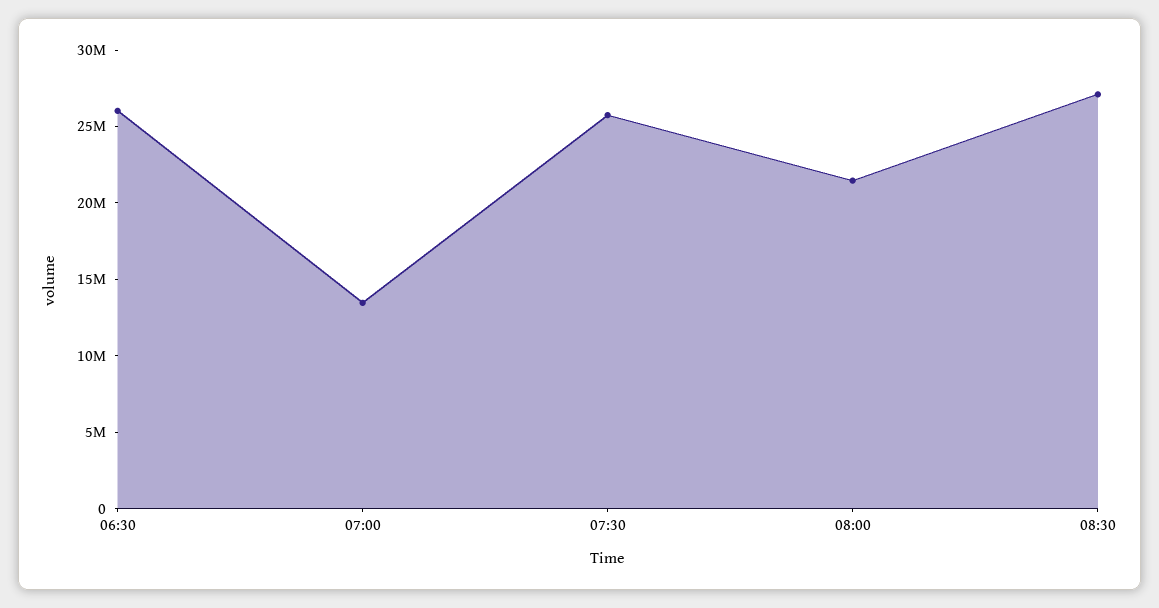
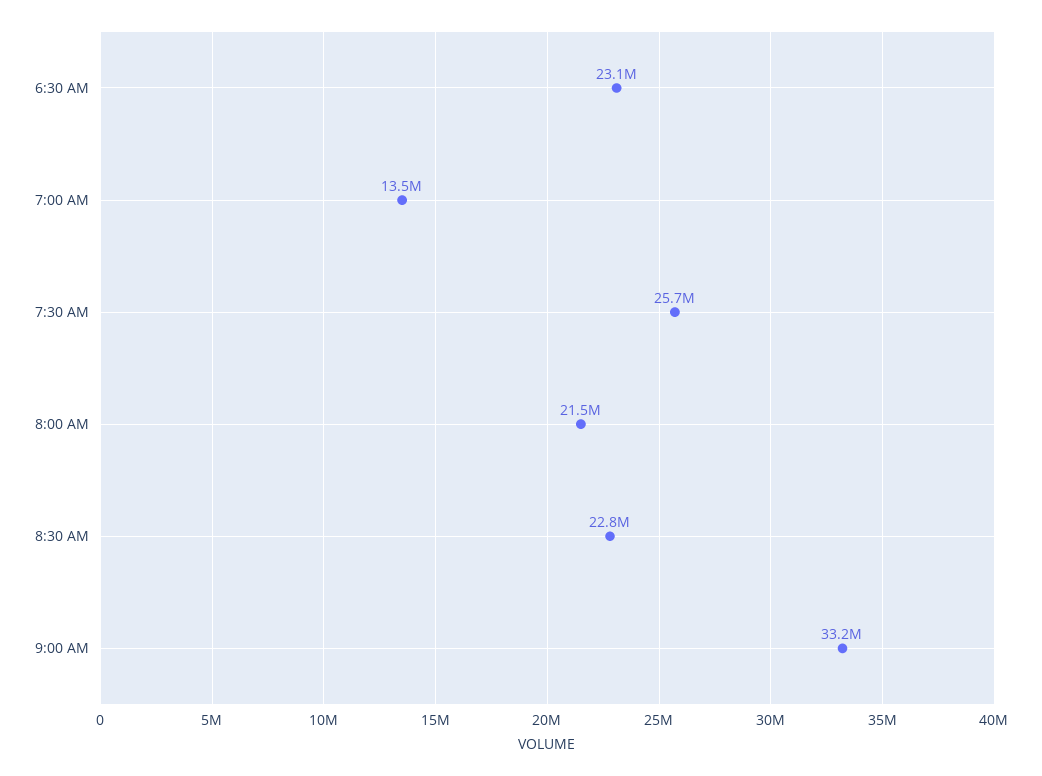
06:30: 26000000 -> 23100000
08:30: 27000000 -> 22800000
9:00 AM: none -> 33200000

